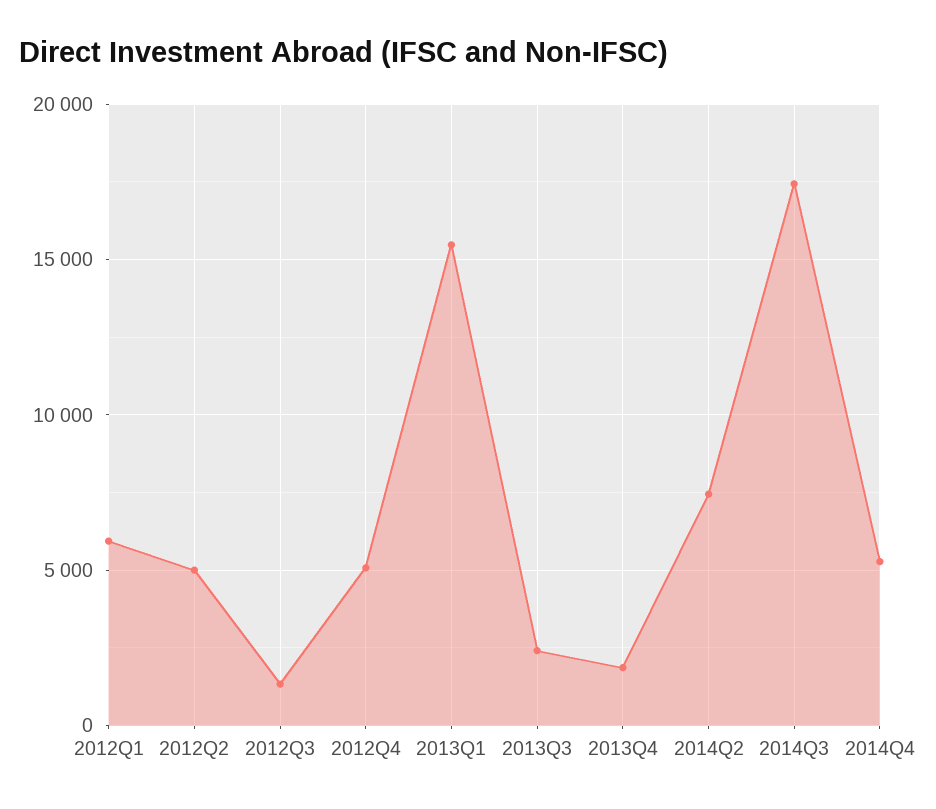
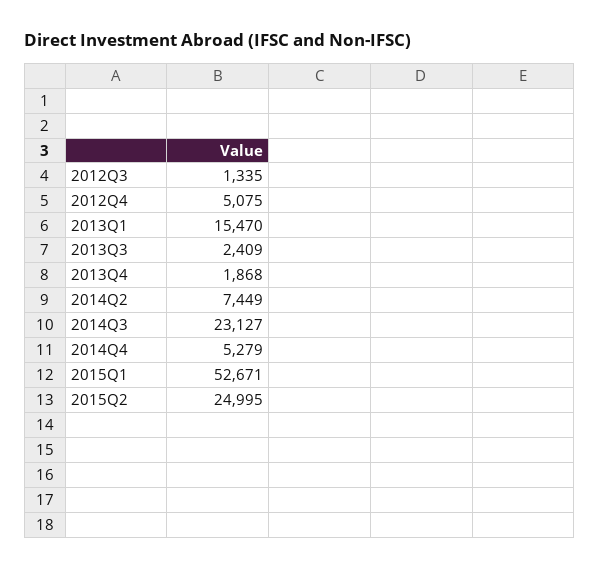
2012Q1: 6000 -> none
2012Q2: 5000 -> none
2014Q3: 17500 -> 23127
2015Q1: none -> 52671
2015Q2: none -> 24995

